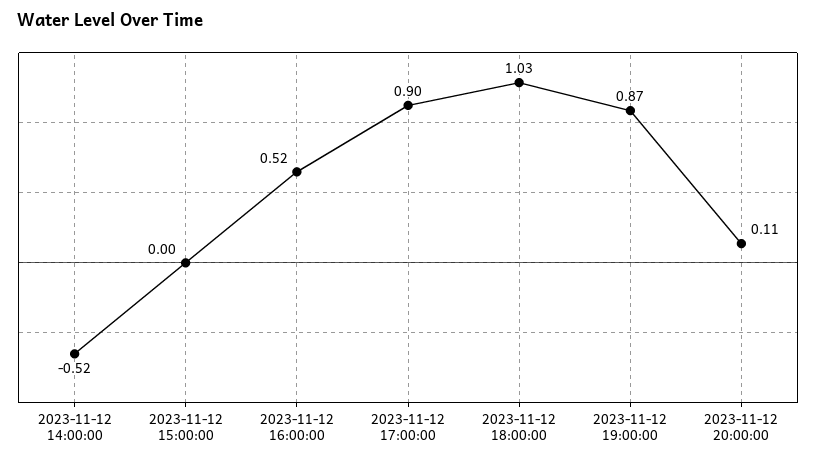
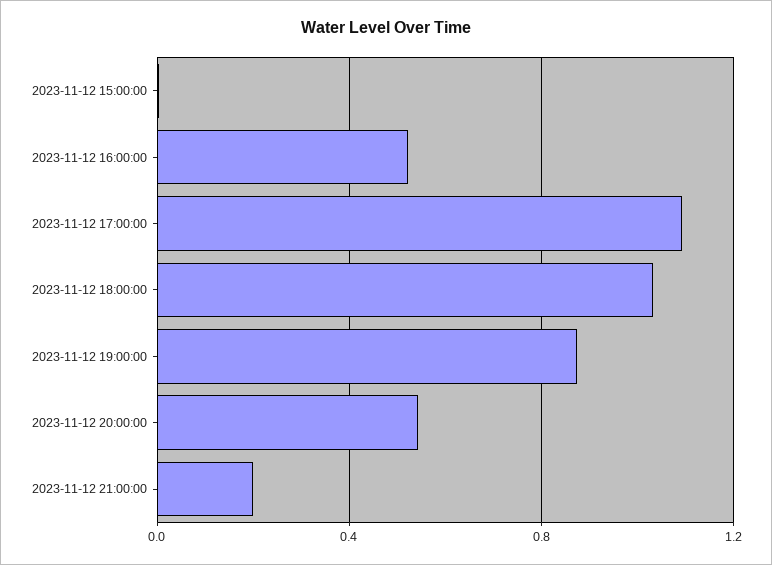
2023-11-12 14:00:00: -0.52 -> none
2023-11-12 17:00:00: 0.9 -> 1.1
2023-11-12 20:00:00: 0.11 -> 0.55
2023-11-12 21:00:00: none -> 0.2

